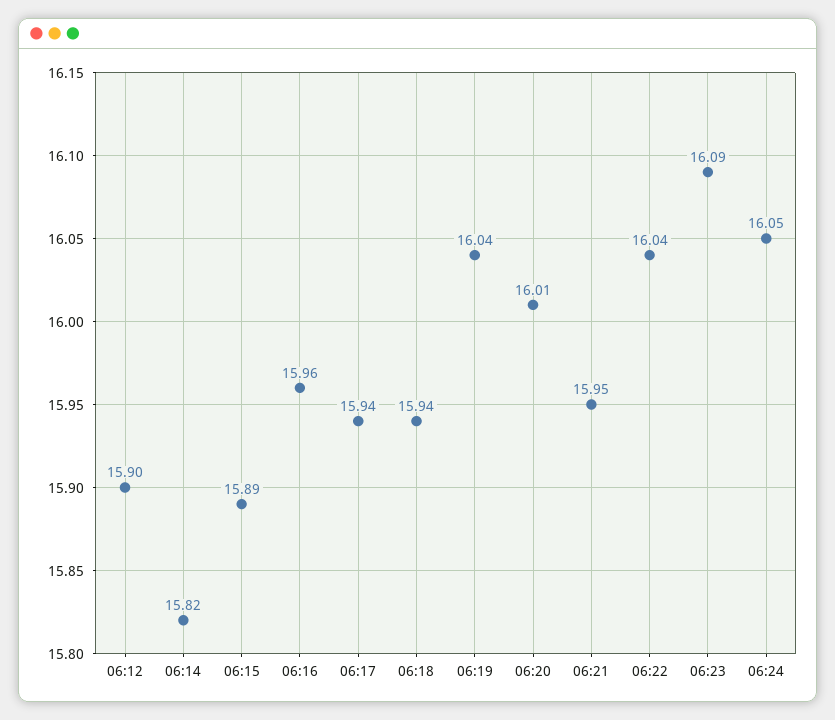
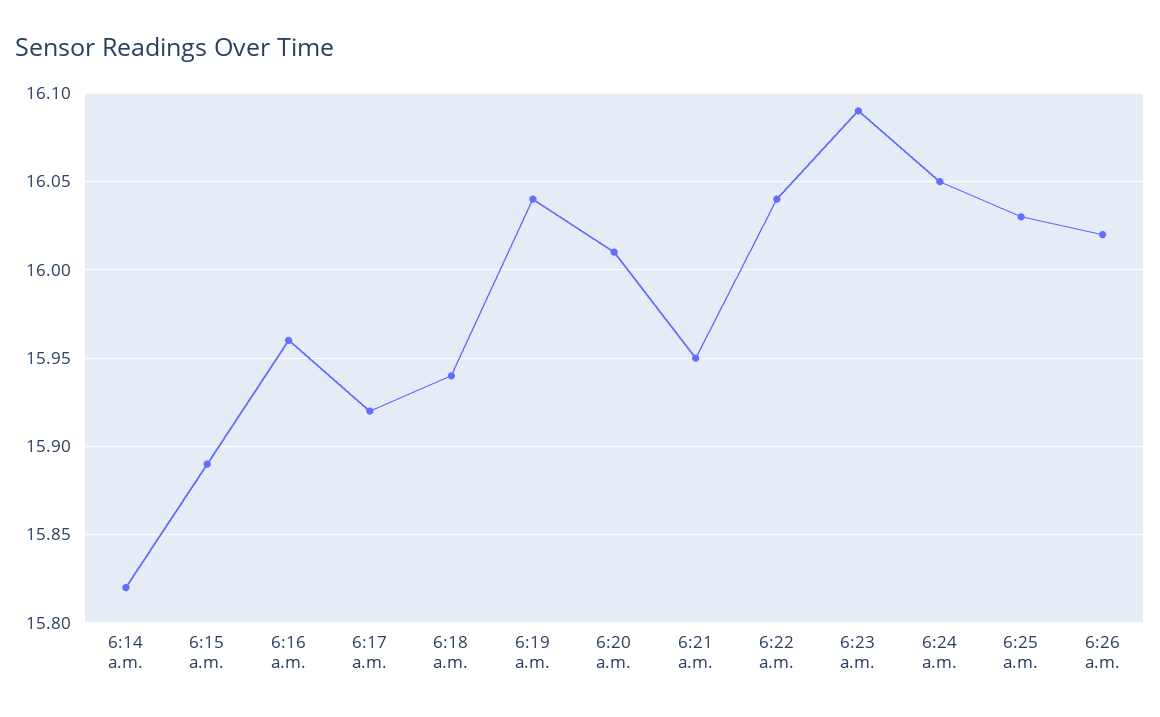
06:12: 15.9 -> none
06:17: 15.94 -> 15.92
6:25 a.m.: none -> 16.03
6:26 a.m.: none -> 16.02

